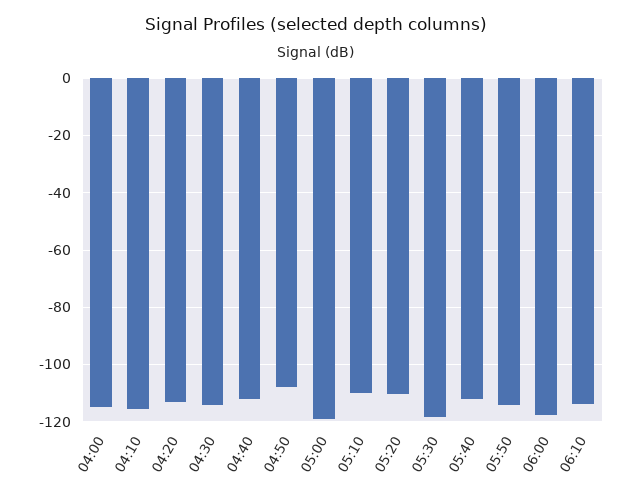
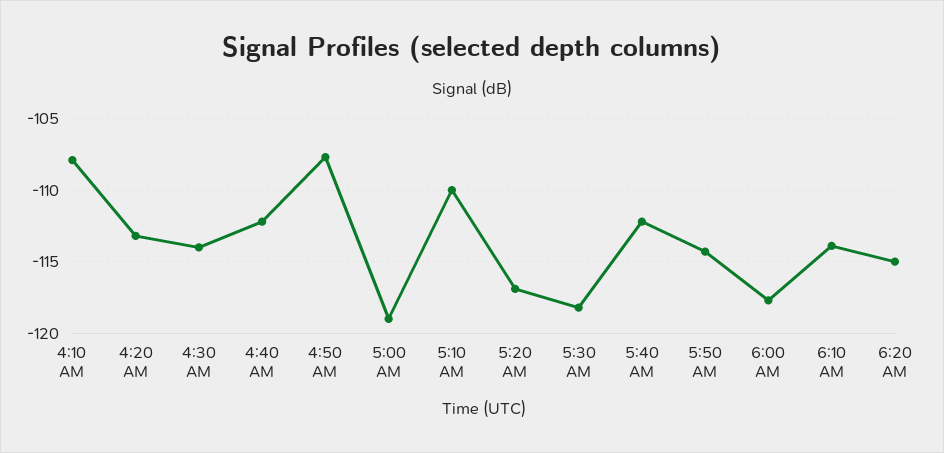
04:00: -115 -> none
04:10: -115 -> -108
05:20: -110 -> -117
6:20 AM: none -> -115

